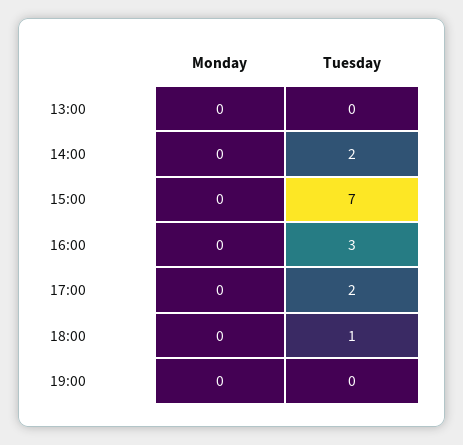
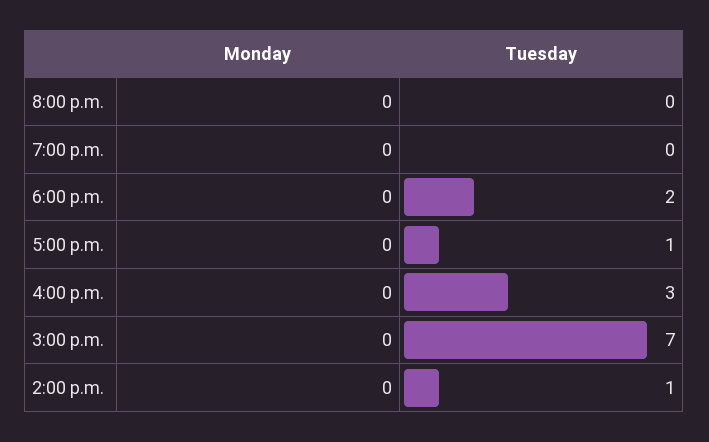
Monday, 13:00: 0 -> none
Tuesday, 13:00: 0 -> none
Tuesday, 14:00: 2 -> 1
Tuesday, 17:00: 2 -> 1
Tuesday, 18:00: 1 -> 2
Monday, 8:00 p.m.: none -> 0
Tuesday, 8:00 p.m.: none -> 0

